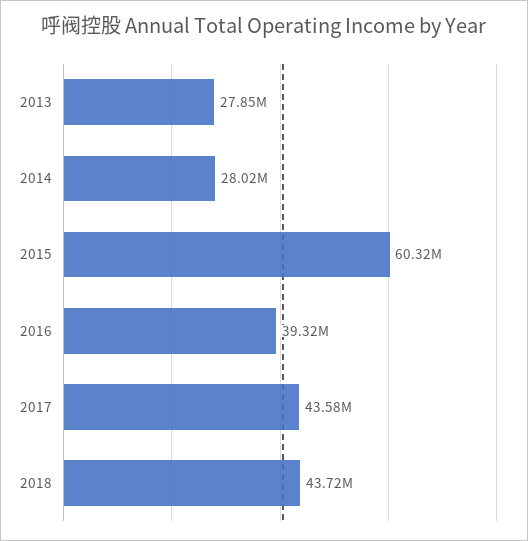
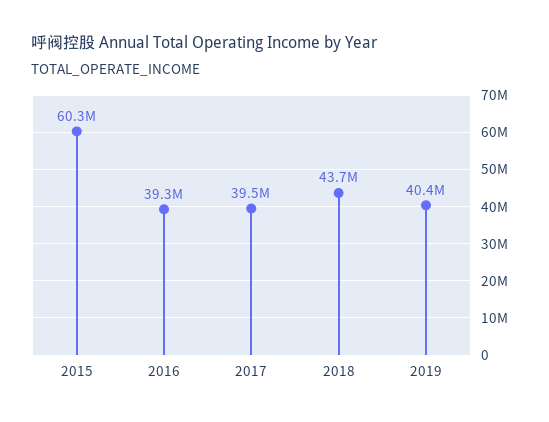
2013: 27850000 -> none
2014: 28020000 -> none
2017: 43580000 -> 39500000
2019: none -> 40400000

